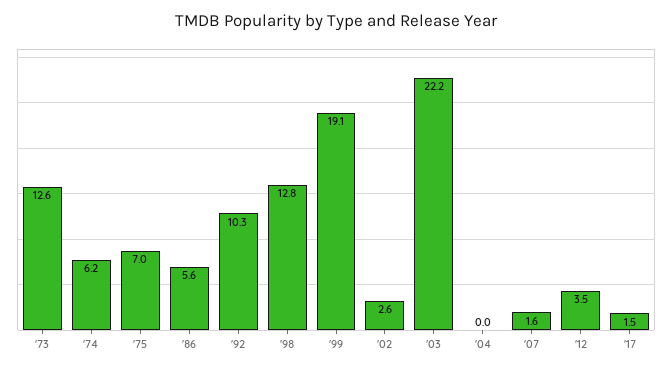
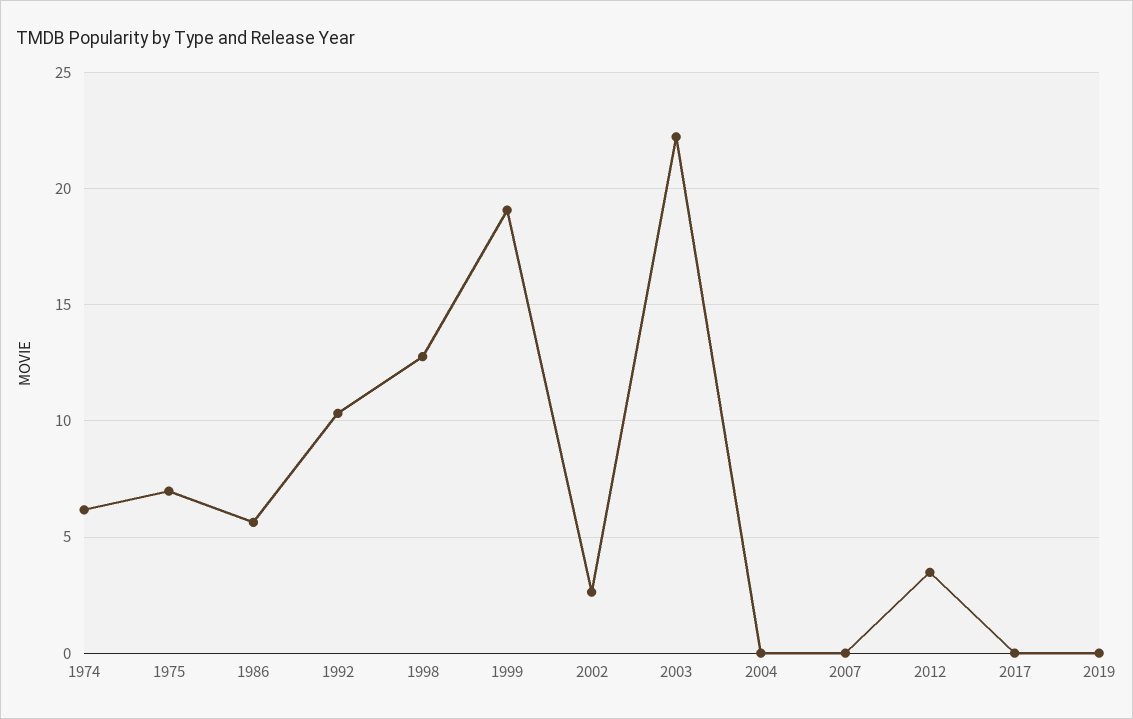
'73: 12.6 -> none
'07: 1.6 -> 0
'17: 1.5 -> 0
2019: none -> 0

